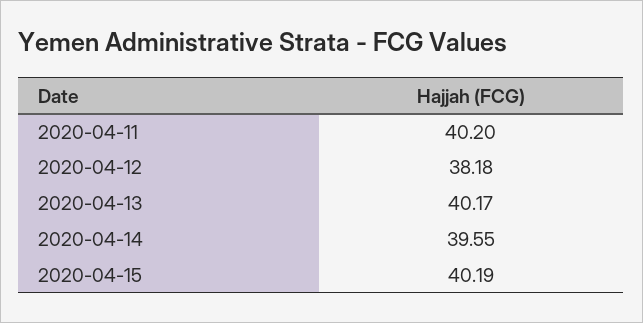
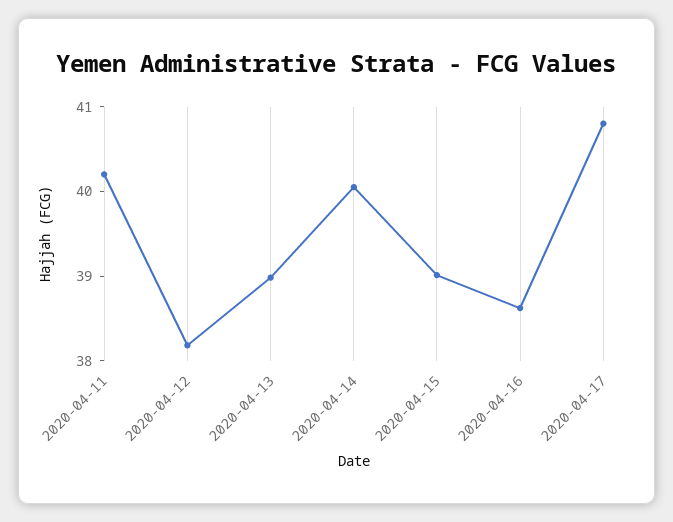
2020-04-13: 40.17 -> 39
2020-04-14: 39.55 -> 40
2020-04-15: 40.19 -> 39
2020-04-16: none -> 38.6
2020-04-17: none -> 40.8

